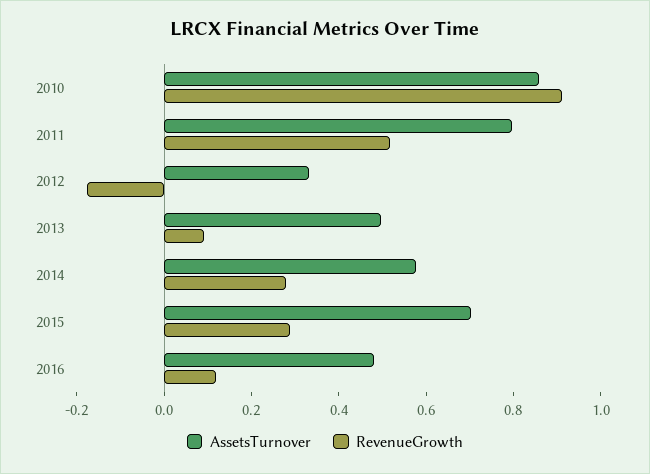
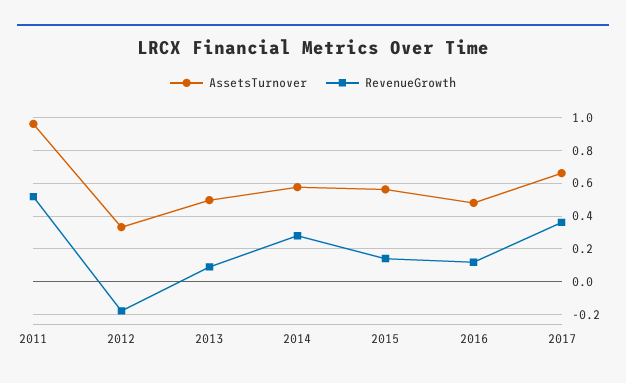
AssetsTurnover, 2010: 0.85 -> none
RevenueGrowth, 2010: 0.9 -> none
AssetsTurnover, 2011: 0.8 -> 0.95
AssetsTurnover, 2015: 0.7 -> 0.55
RevenueGrowth, 2015: 0.3 -> 0.15
AssetsTurnover, 2017: none -> 0.65
RevenueGrowth, 2017: none -> 0.35

